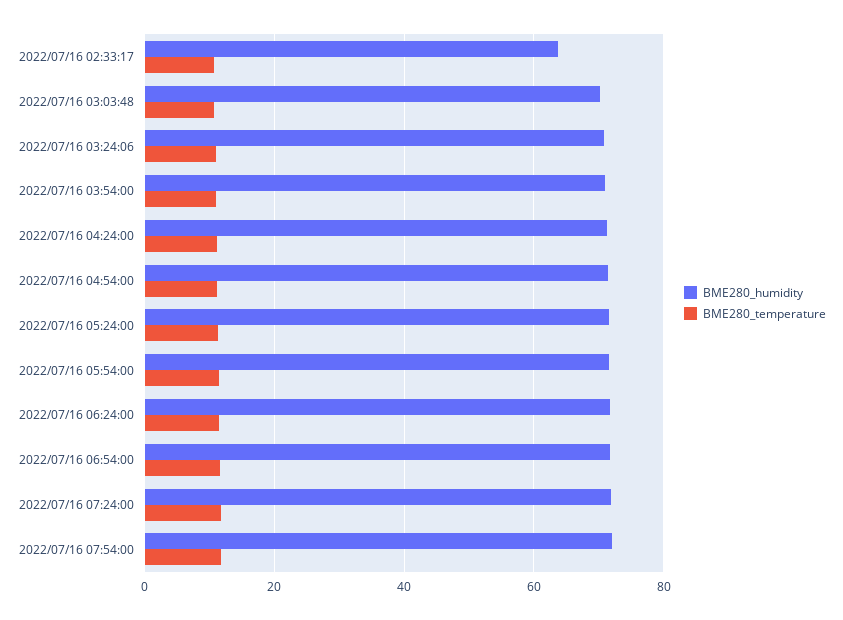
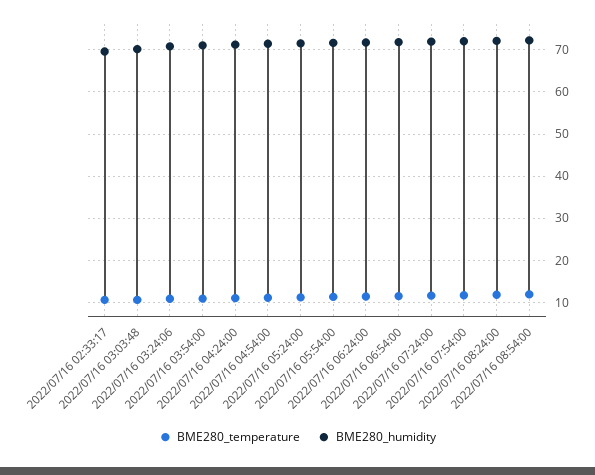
BME280_humidity, 2022/07/16 02:33:17: 64 -> 70
BME280_temperature, 2022/07/16 08:24:00: none -> 12
BME280_humidity, 2022/07/16 08:24:00: none -> 72
BME280_temperature, 2022/07/16 08:54:00: none -> 12
BME280_humidity, 2022/07/16 08:54:00: none -> 72

